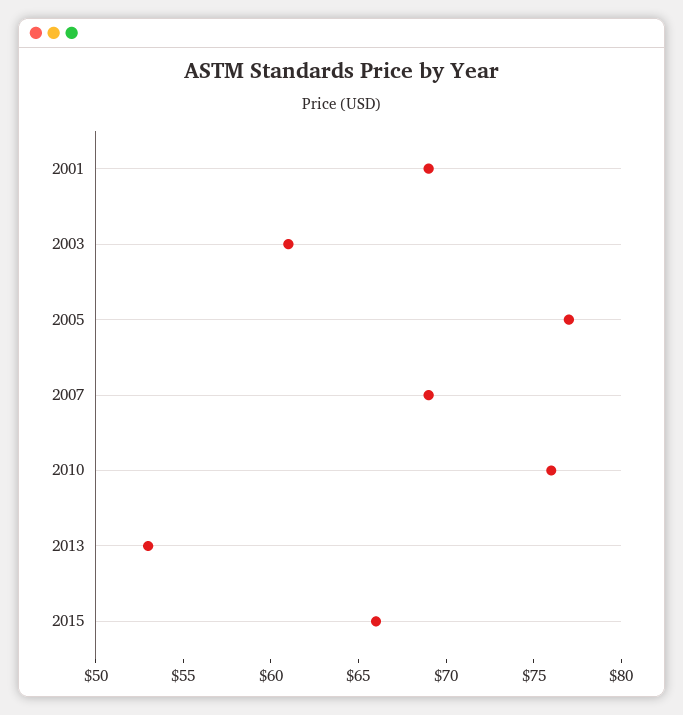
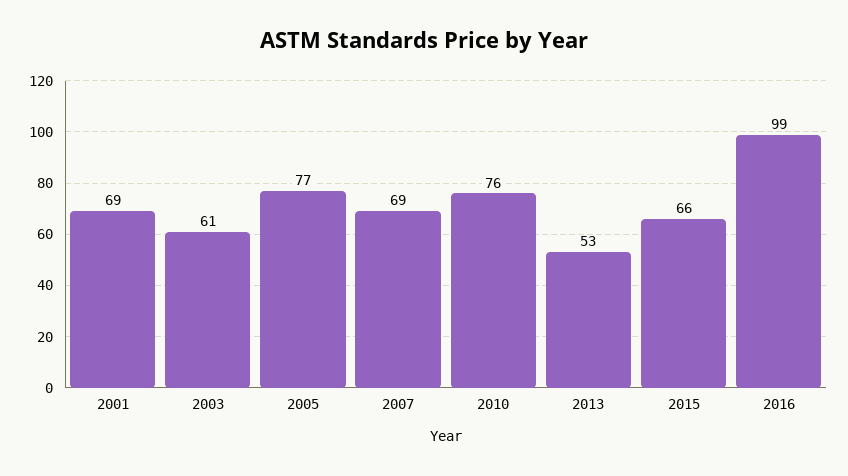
2016: none -> 99

